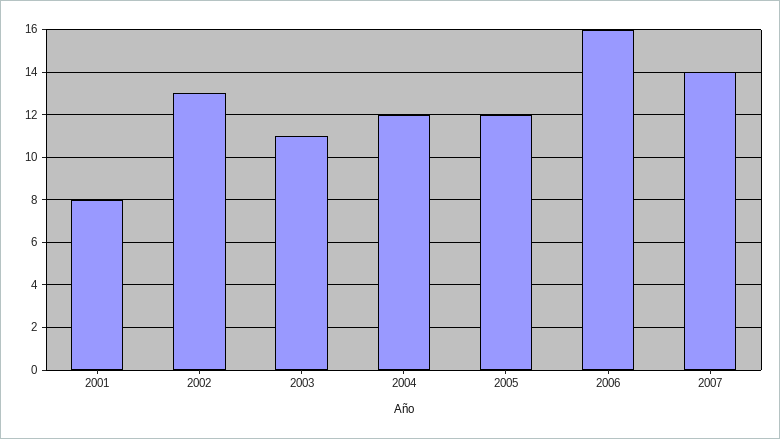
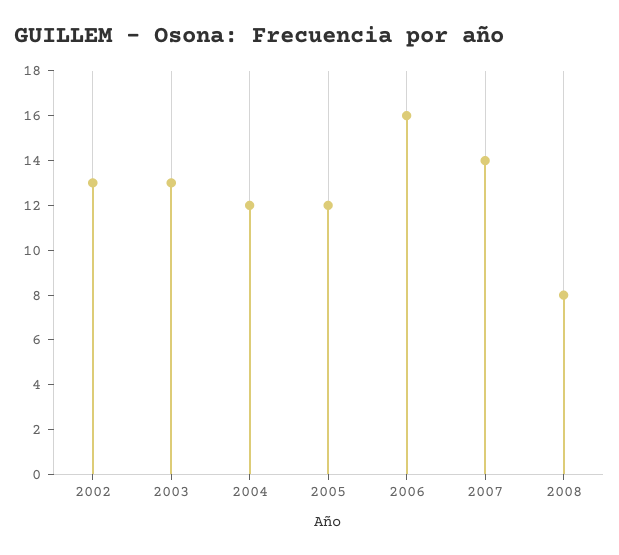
2001: 8 -> none
2003: 11 -> 13
2008: none -> 8

